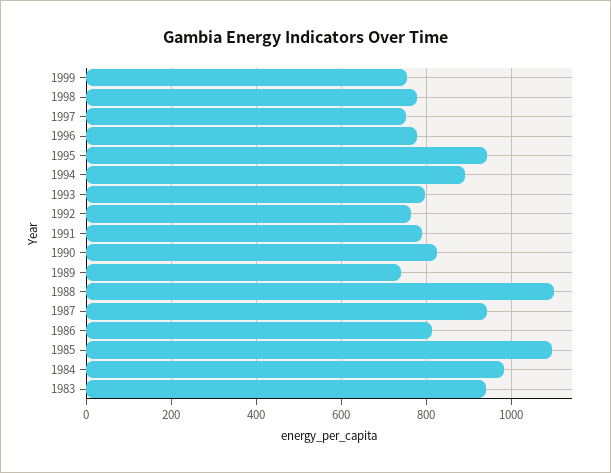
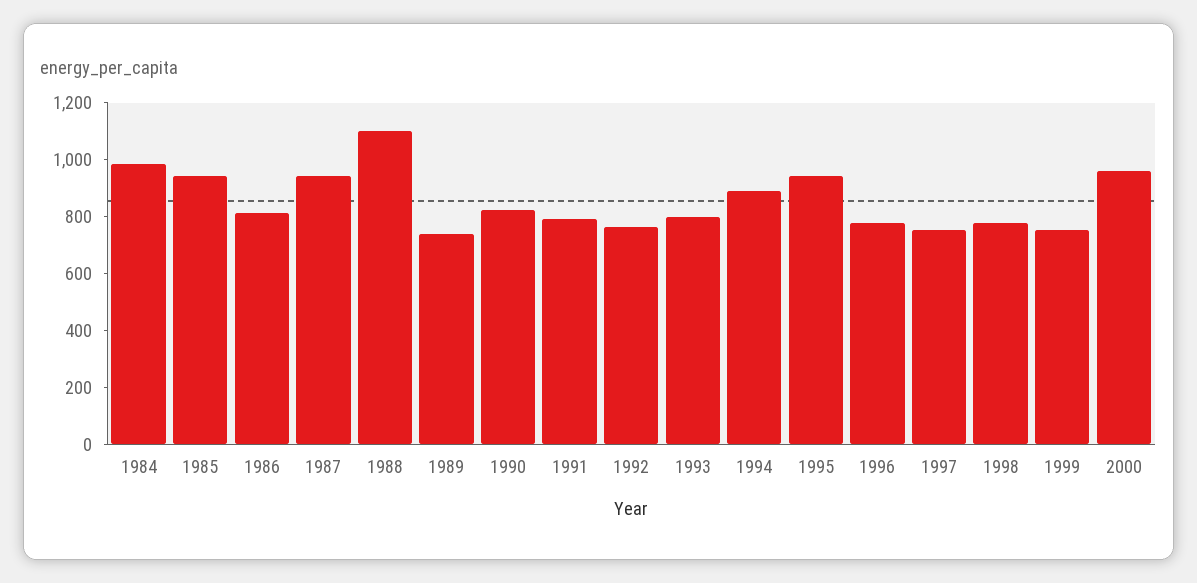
1985: 1100 -> 950
1983: 940 -> none
2000: none -> 950

